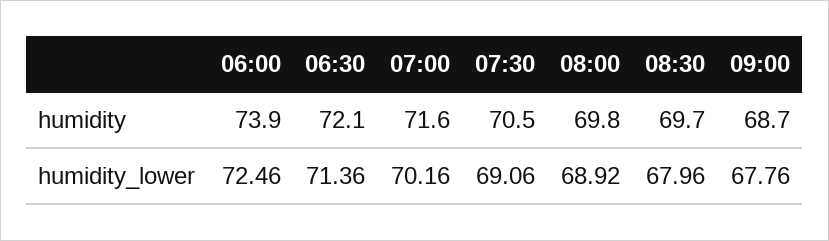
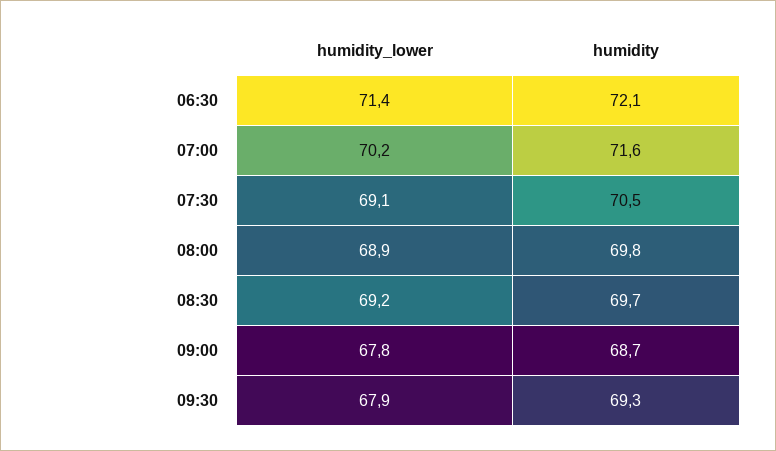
06:00, humidity: 73.9 -> none
06:00, humidity_lower: 72.46 -> none
08:30, humidity_lower: 67.96 -> 69.2
09:30, humidity_lower: none -> 67.9
09:30, humidity: none -> 69.3

